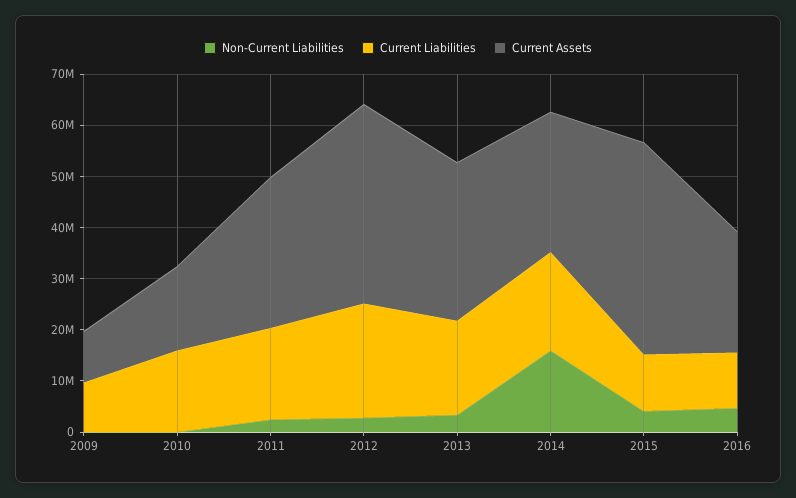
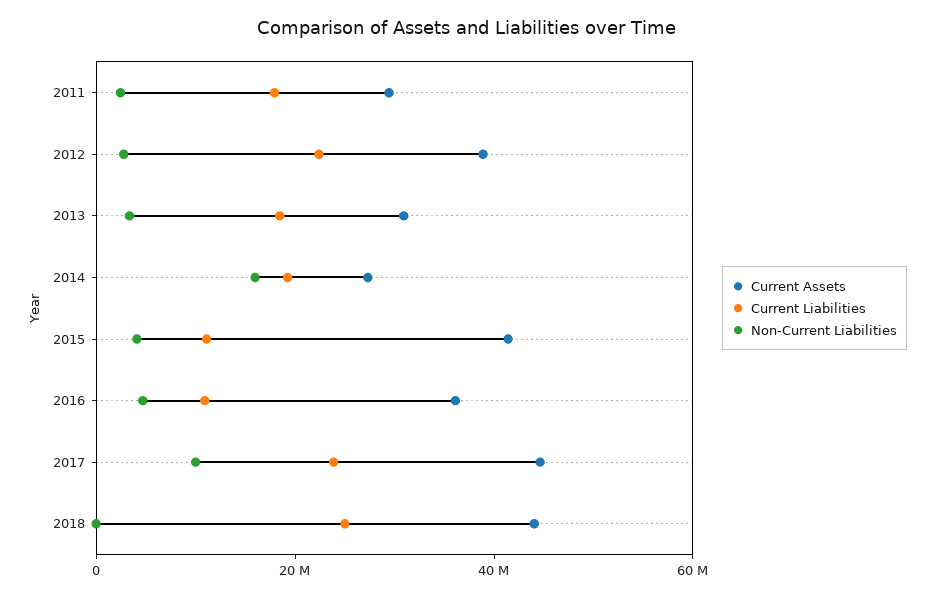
Non-Current Liabilities, 2009: 0 -> none
Current Liabilities, 2009: 10000000 -> none
Current Assets, 2009: 10000000 -> none
Non-Current Liabilities, 2010: 0 -> none
Current Liabilities, 2010: 16000000 -> none
Current Assets, 2010: 16000000 -> none
Current Assets, 2016: 24000000 -> 35000000
Current Assets, 2017: none -> 45000000
Current Liabilities, 2017: none -> 25000000
Non-Current Liabilities, 2017: none -> 10000000
Current Assets, 2018: none -> 45000000
Current Liabilities, 2018: none -> 25000000
Non-Current Liabilities, 2018: none -> 0

